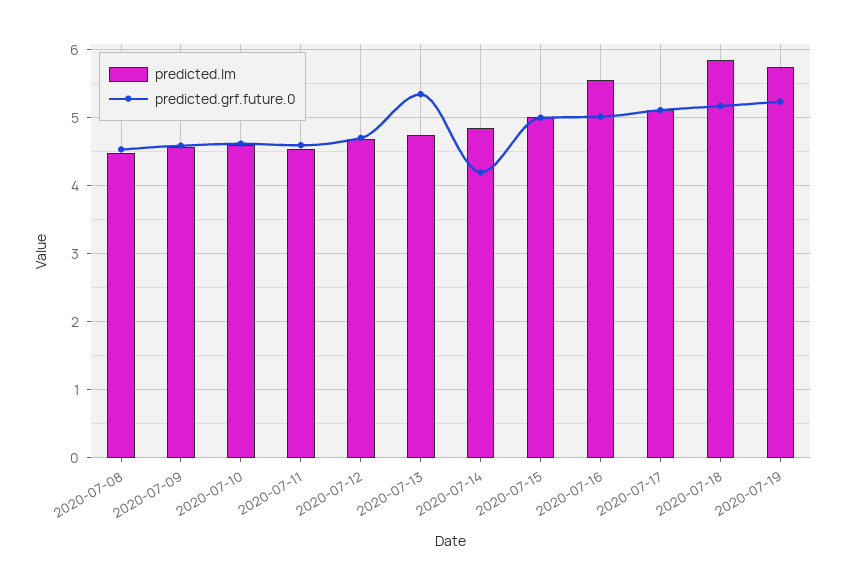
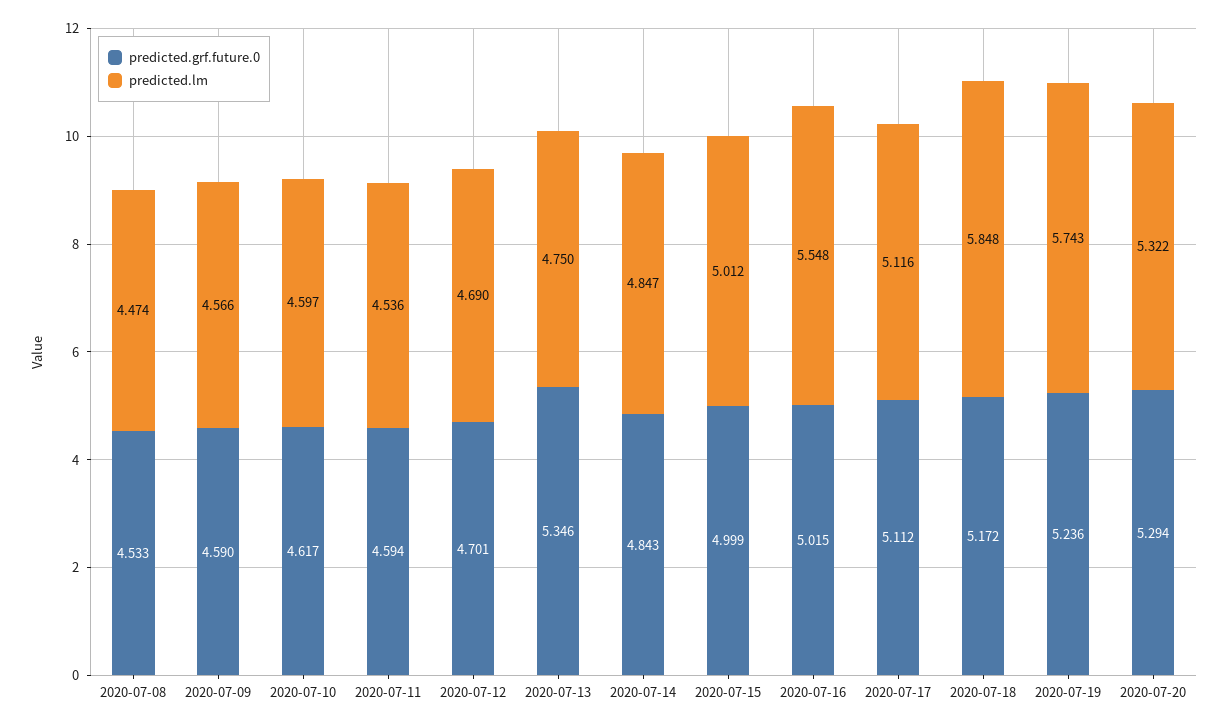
predicted.grf.future.0, 2020-07-14: 4.2 -> 4.843
predicted.grf.future.0, 2020-07-20: none -> 5.294
predicted.lm, 2020-07-20: none -> 5.322

